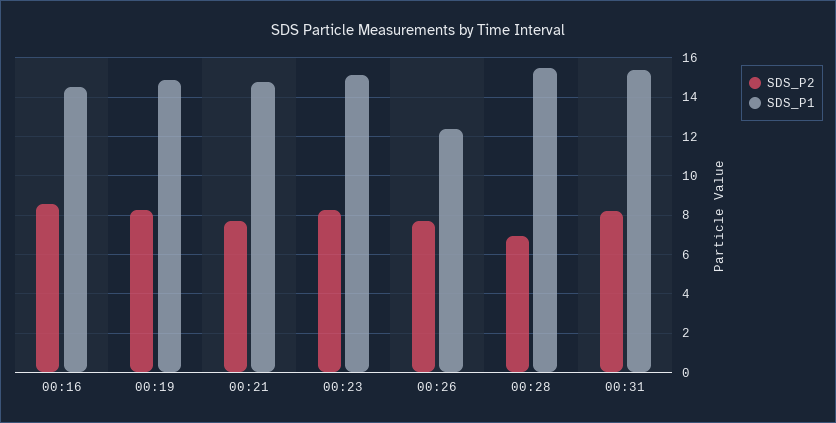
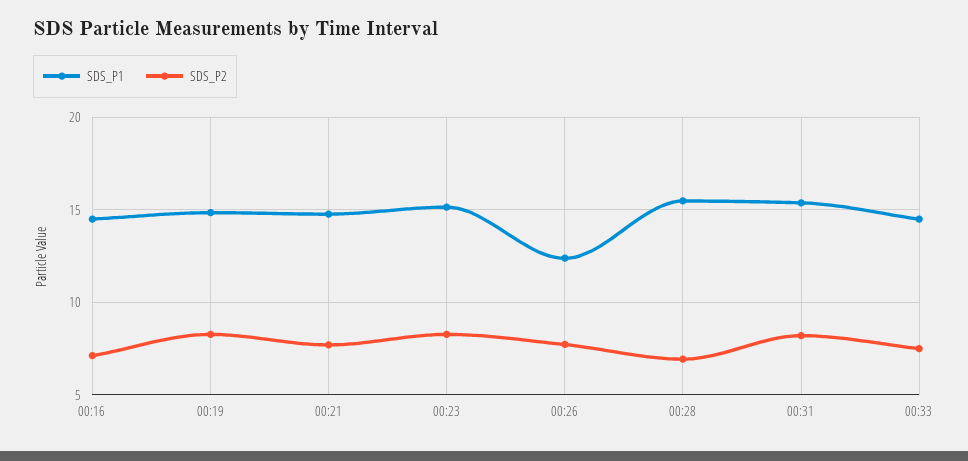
SDS_P2, 00:16: 8.5 -> 7
SDS_P1, 00:33: none -> 14.5
SDS_P2, 00:33: none -> 7.5

